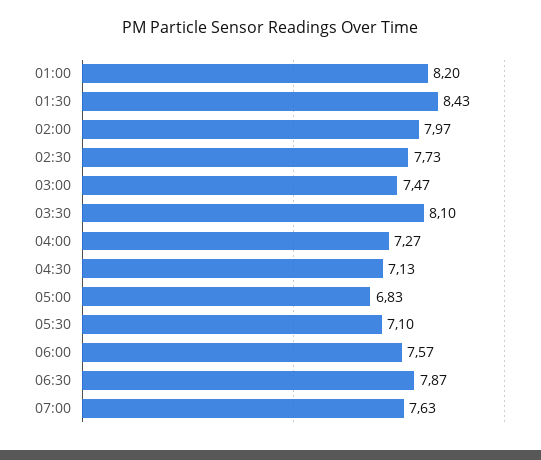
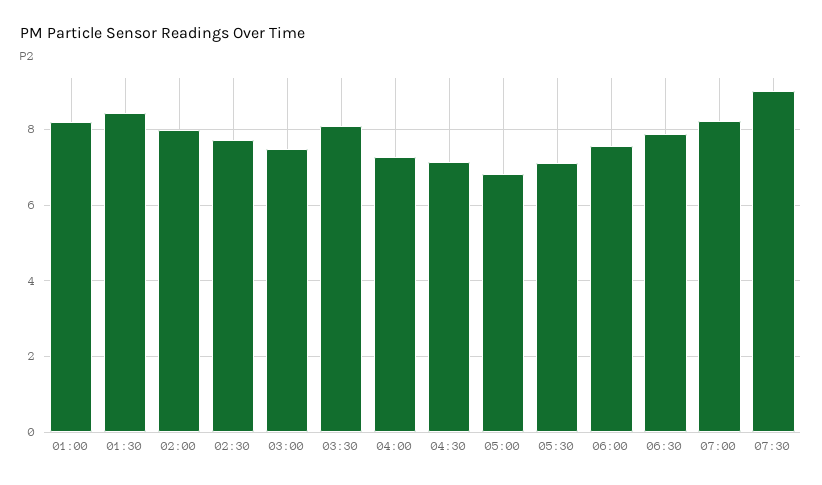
07:00: 7.63 -> 8.2
07:30: none -> 9

